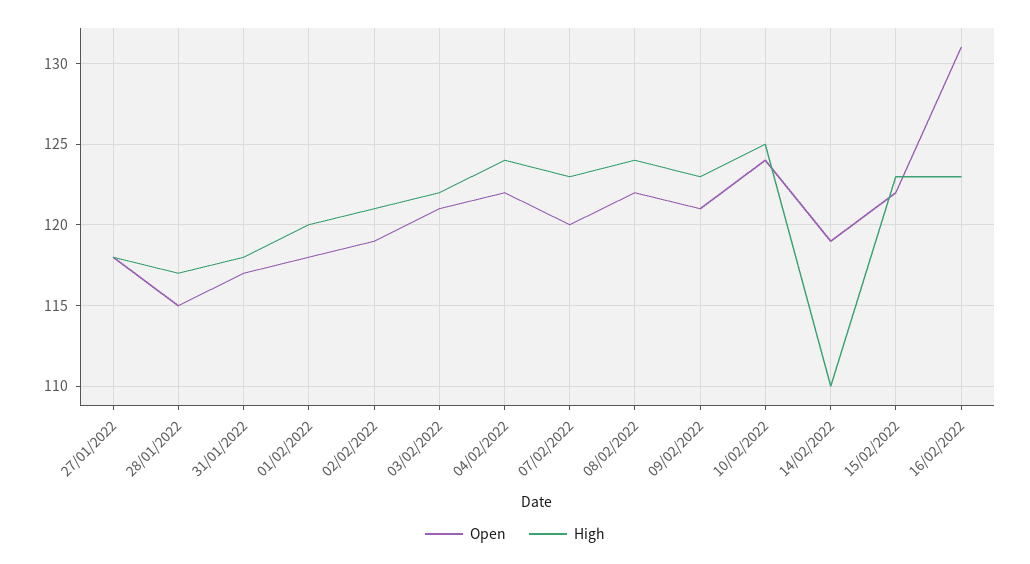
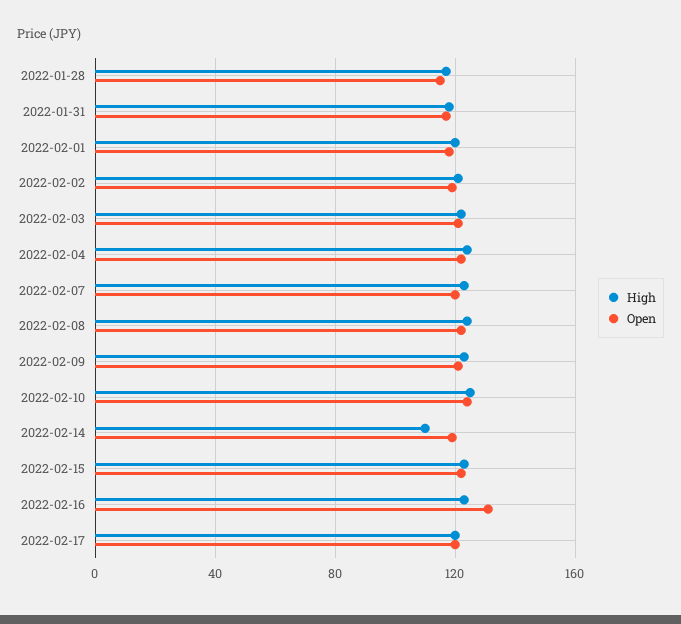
Open, 27/01/2022: 118 -> none
High, 27/01/2022: 118 -> none
High, 2022-02-17: none -> 120
Open, 2022-02-17: none -> 120

